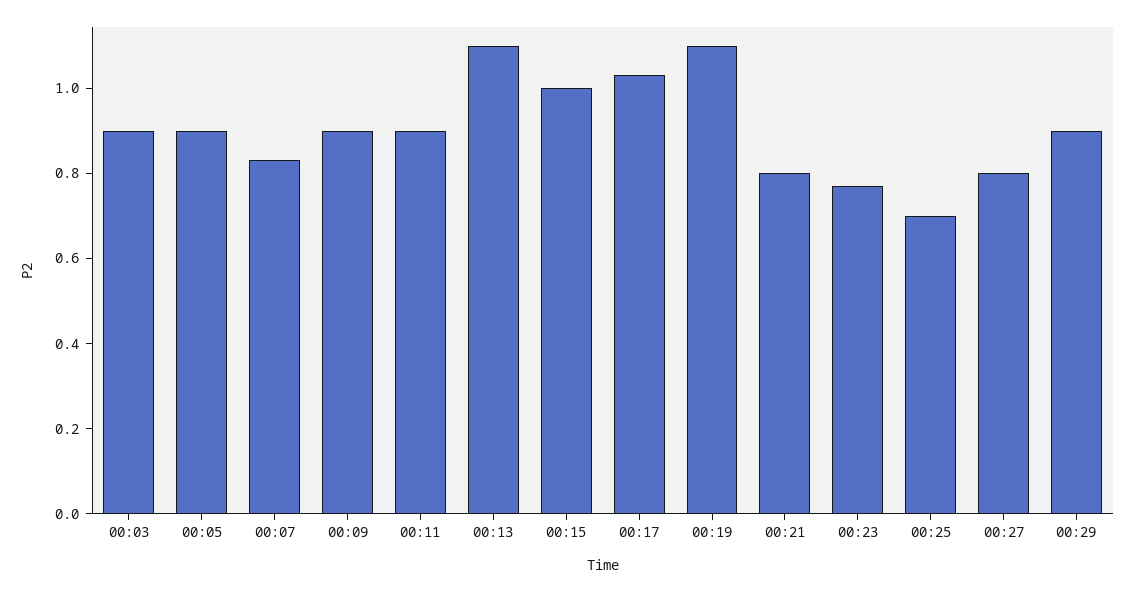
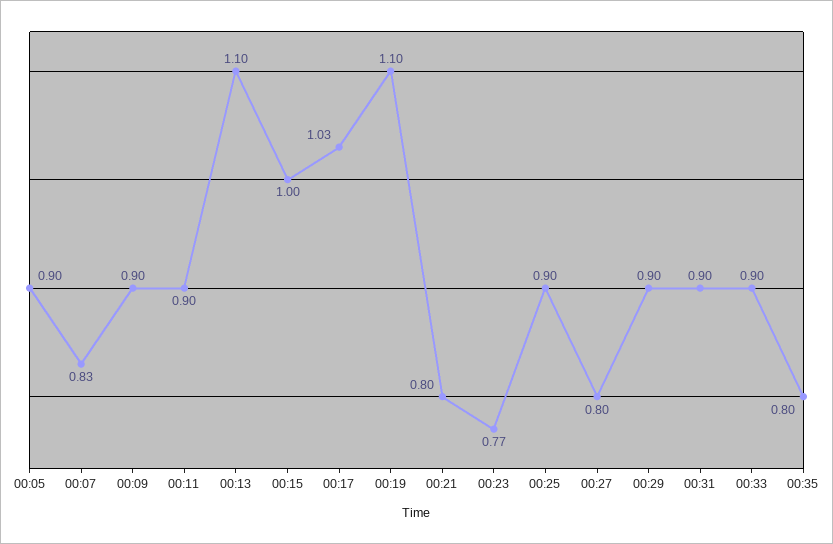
00:03: 0.9 -> none
00:25: 0.7 -> 0.9
00:31: none -> 0.9
00:33: none -> 0.9
00:35: none -> 0.8

